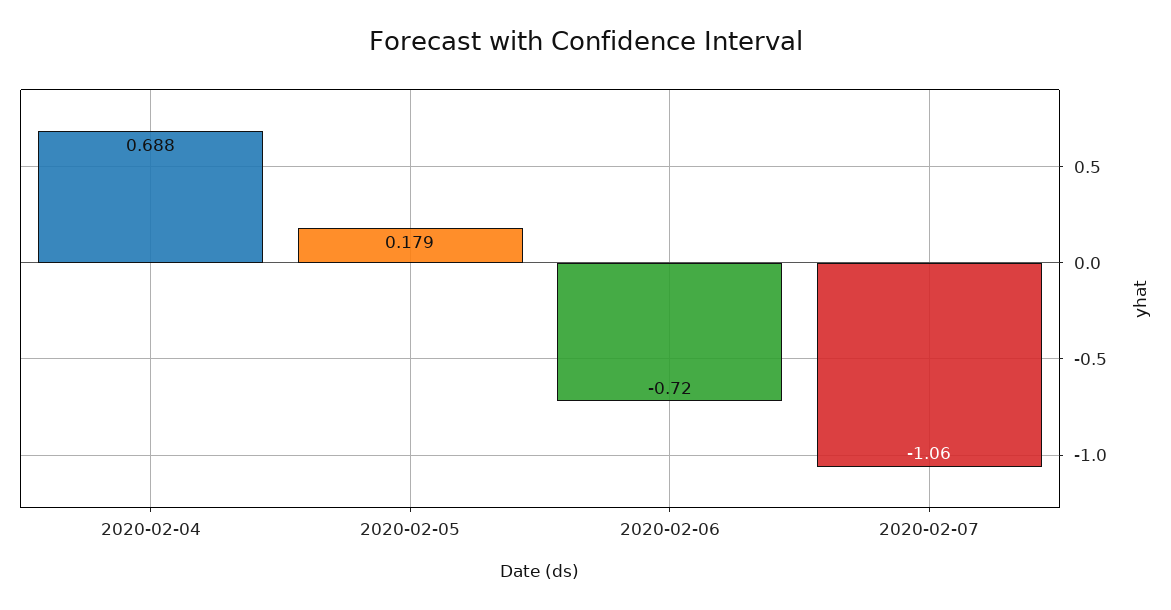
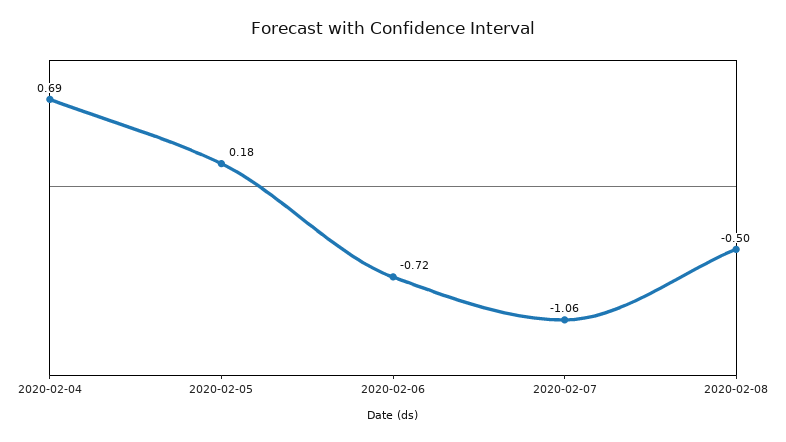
2020-02-08: none -> -0.5

